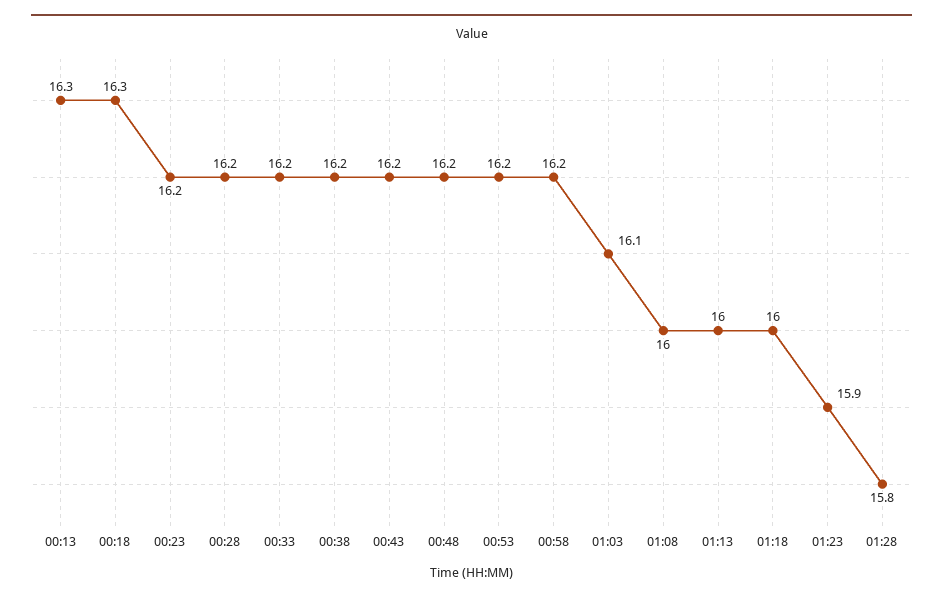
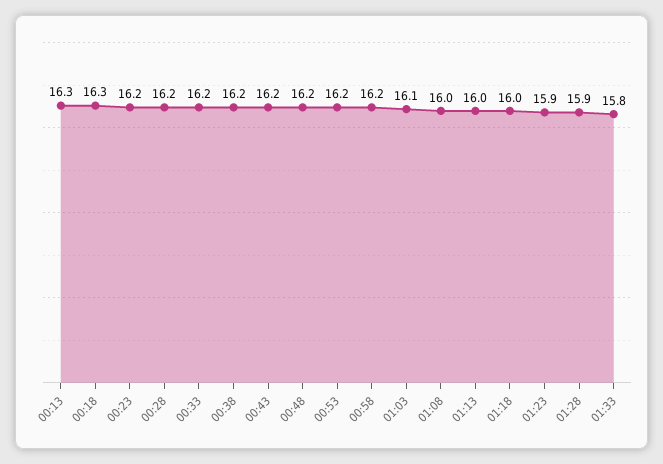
01:28: 15.8 -> 15.9
01:33: none -> 15.8

